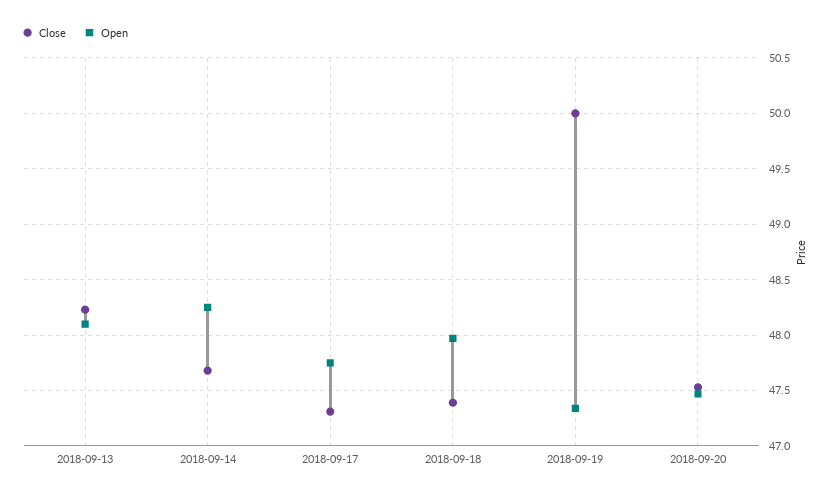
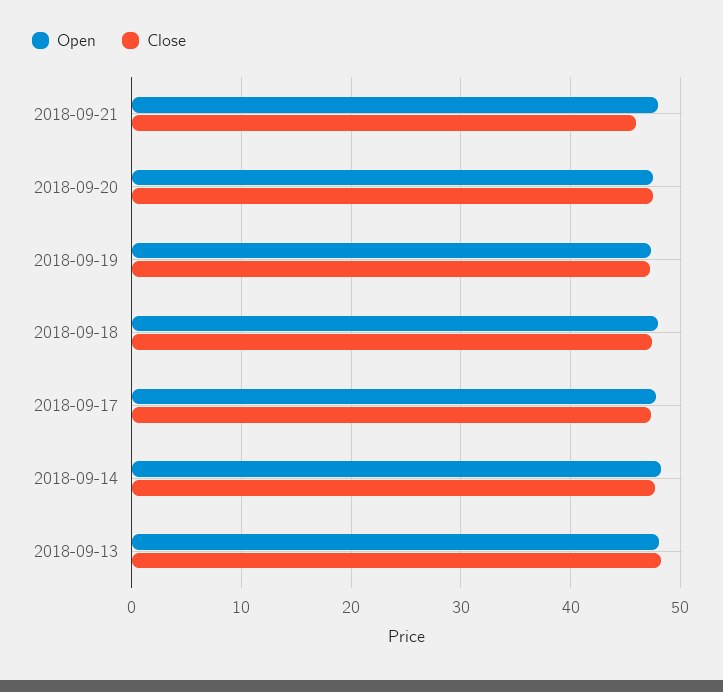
Close, 2018-09-19: 50 -> 47
Open, 2018-09-21: none -> 48
Close, 2018-09-21: none -> 46

